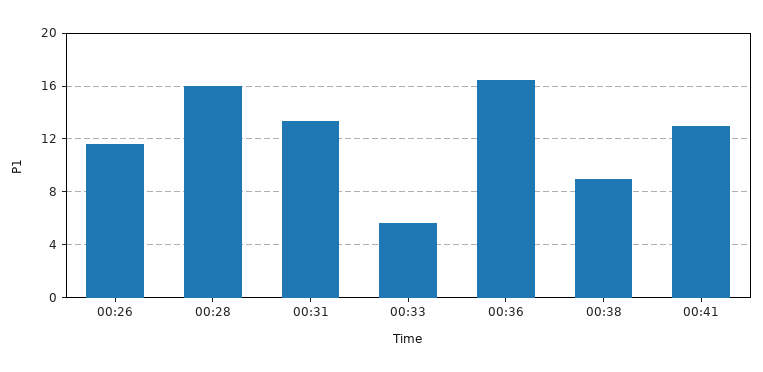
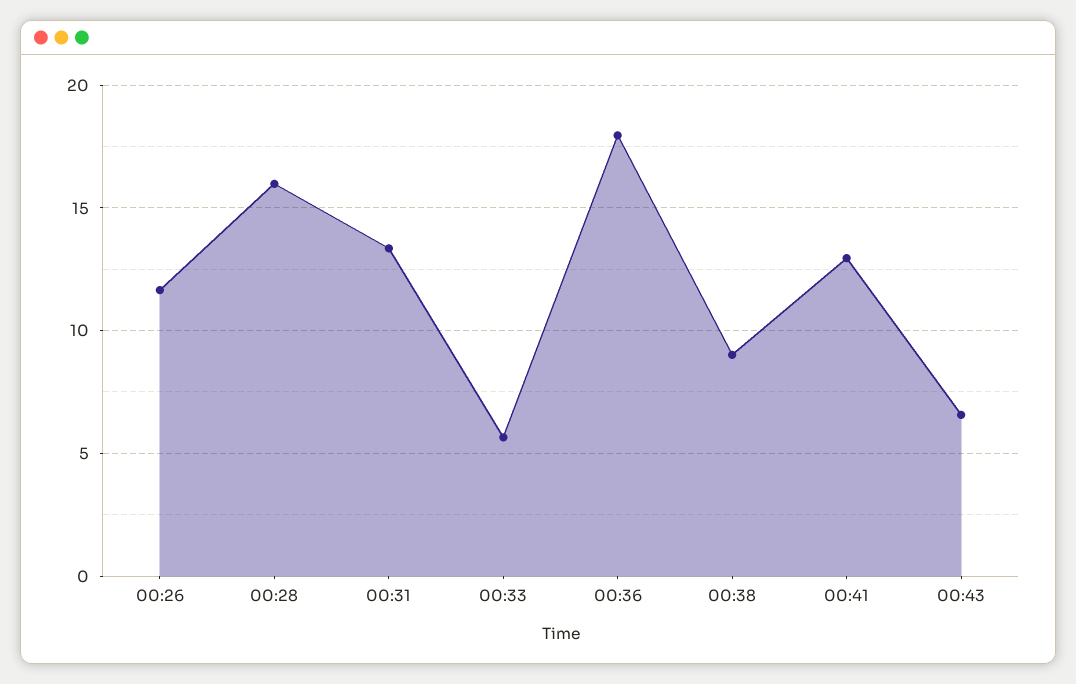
00:36: 16.5 -> 18
00:43: none -> 6.5

